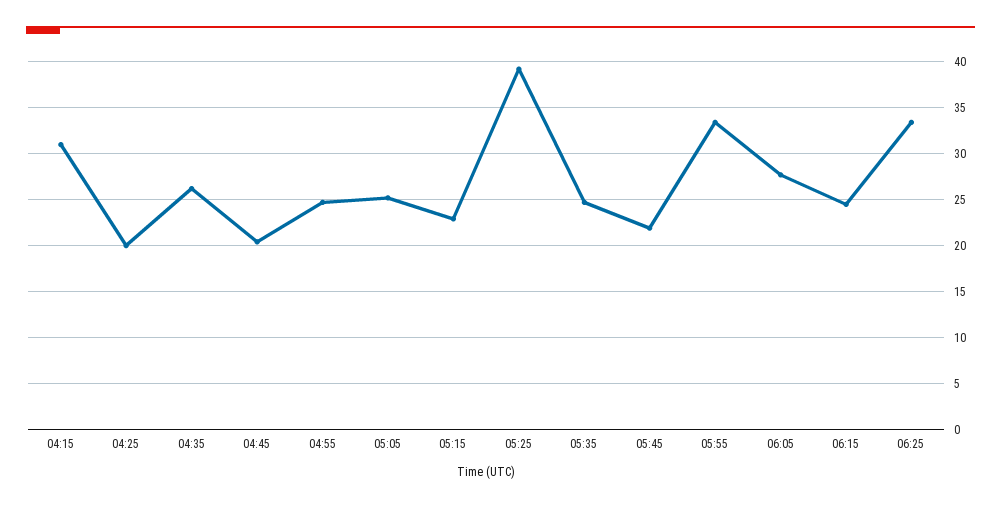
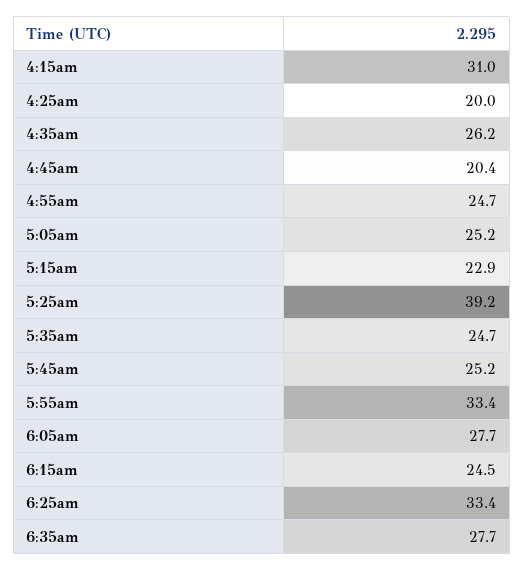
05:45: 22 -> 25.2
6:35am: none -> 27.7

